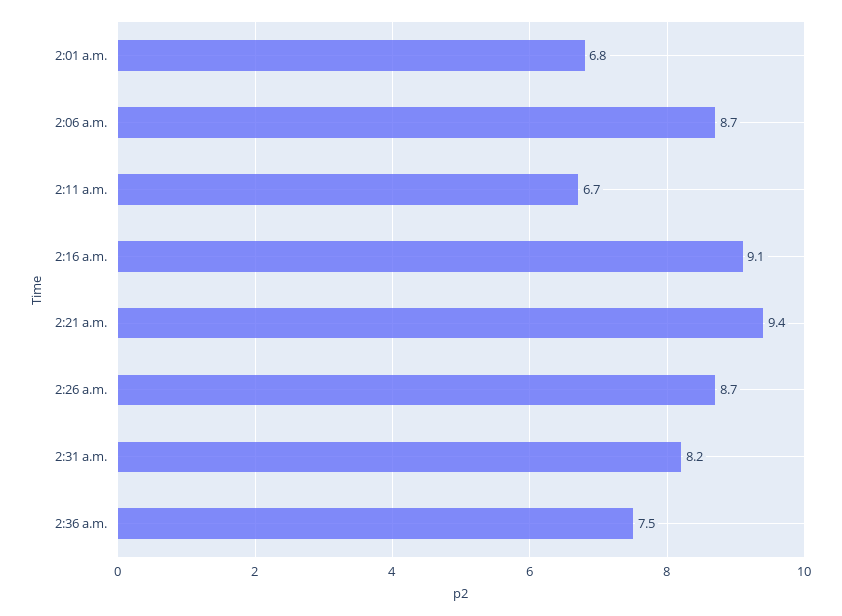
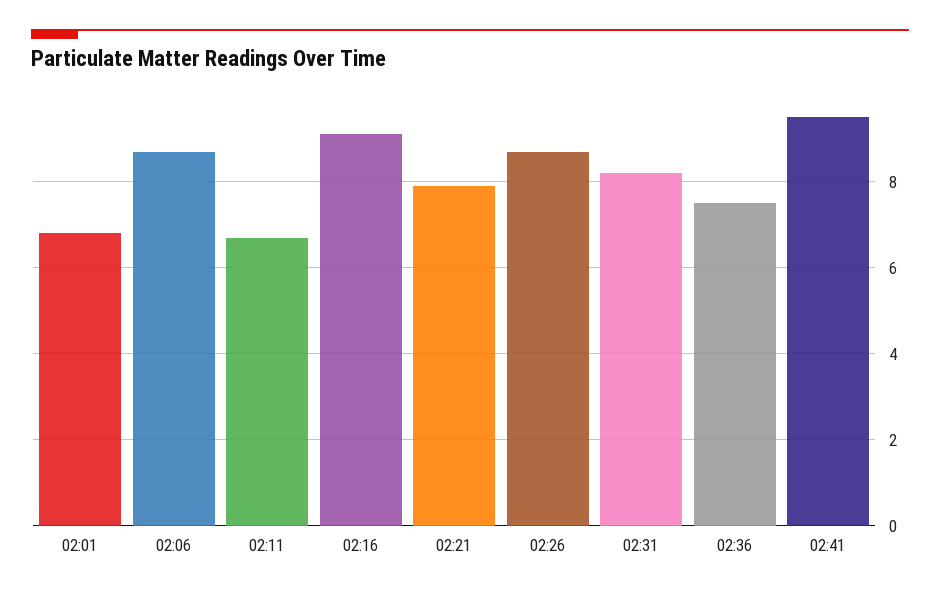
2:21 a.m.: 9.4 -> 8
02:41: none -> 9.5

